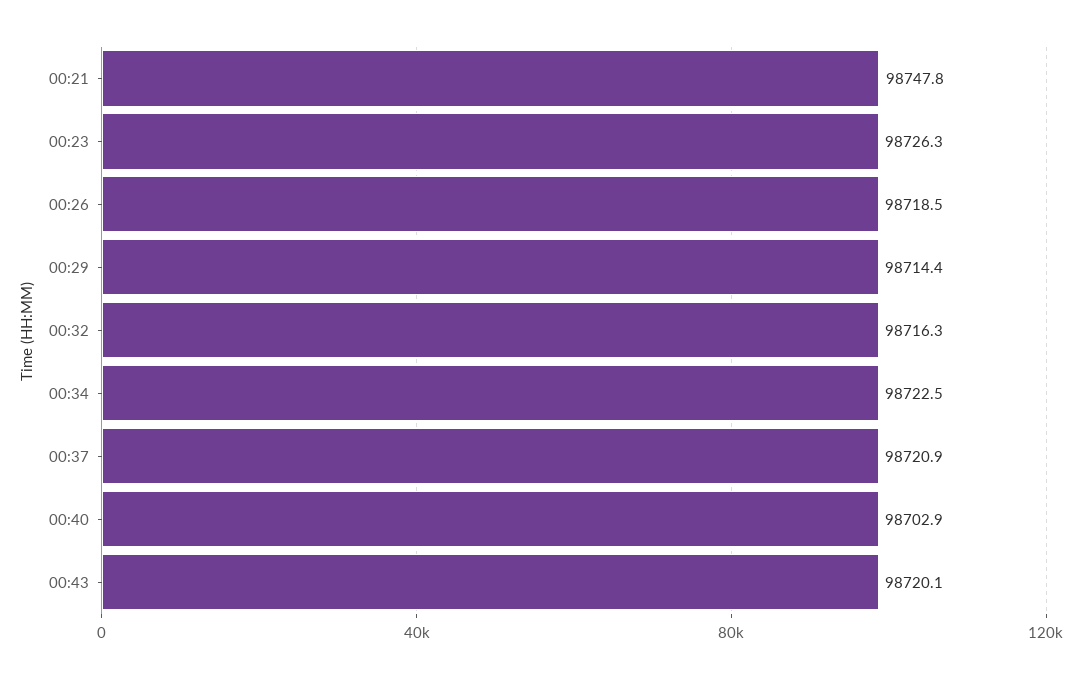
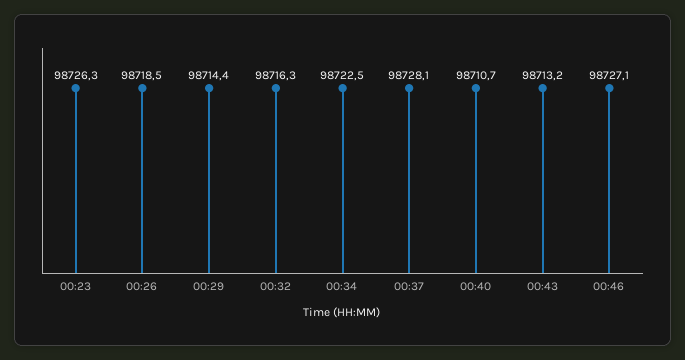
00:21: 98747.8 -> none
00:37: 98720.9 -> 98728.1
00:40: 98702.9 -> 98710.7
00:43: 98720.1 -> 98713.2
00:46: none -> 98727.1

